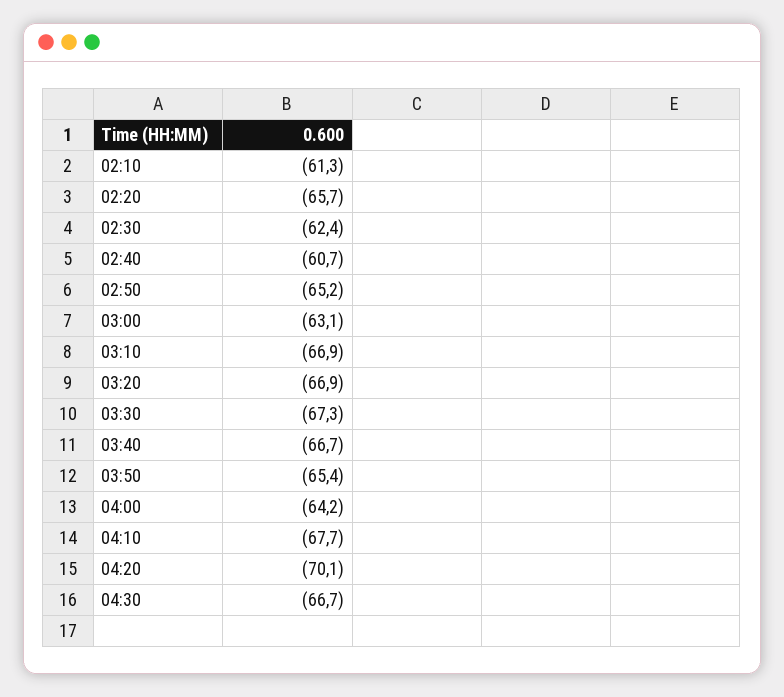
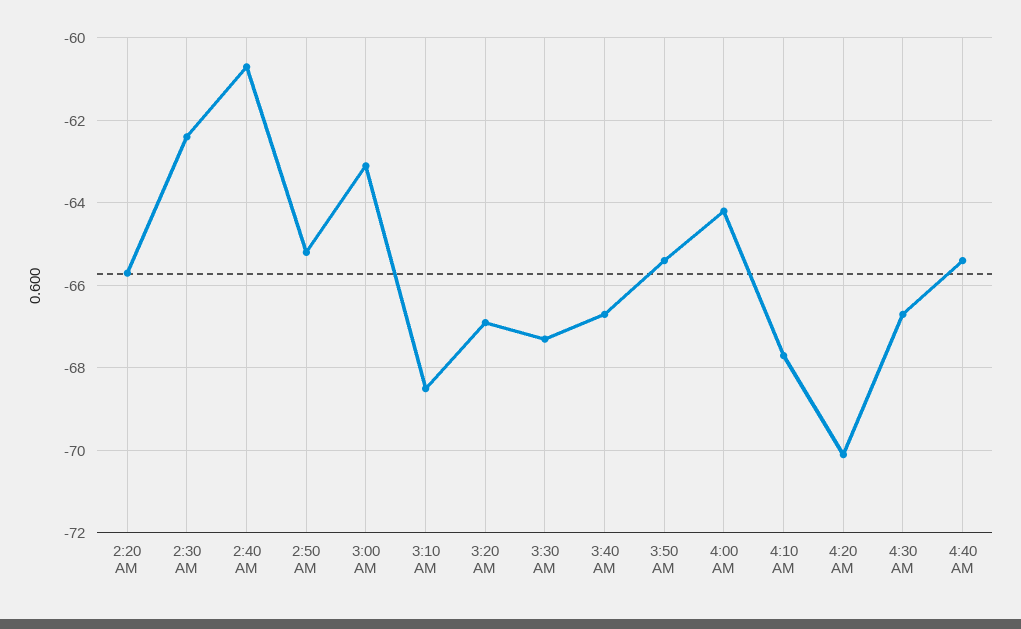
02:10: -61.3 -> none
03:10: -66.9 -> -68.5
4:40 AM: none -> -65.5

